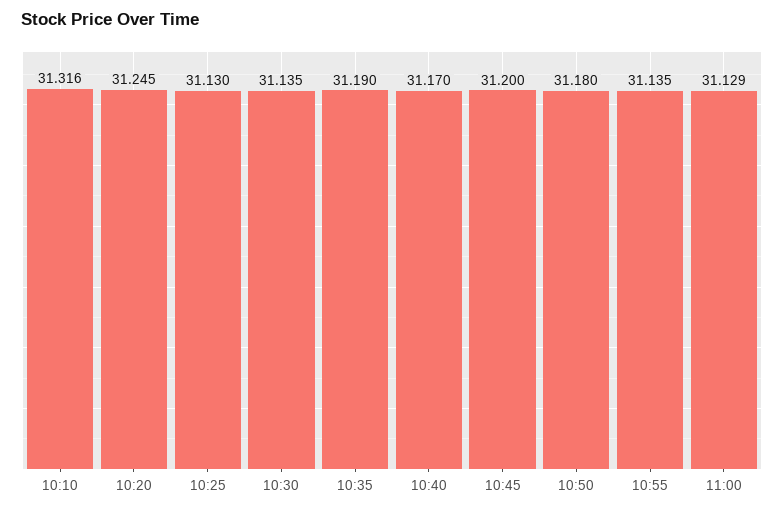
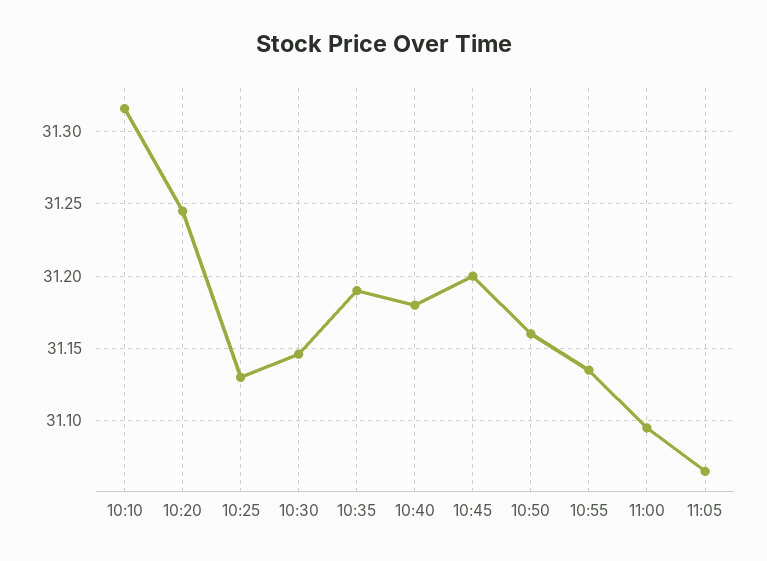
10:30: 31.135 -> 31.145
10:40: 31.17 -> 31.18
10:50: 31.18 -> 31.16
11:00: 31.129 -> 31.095
11:05: none -> 31.065

